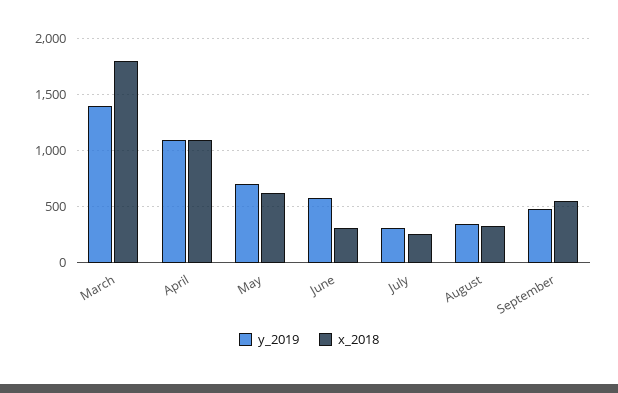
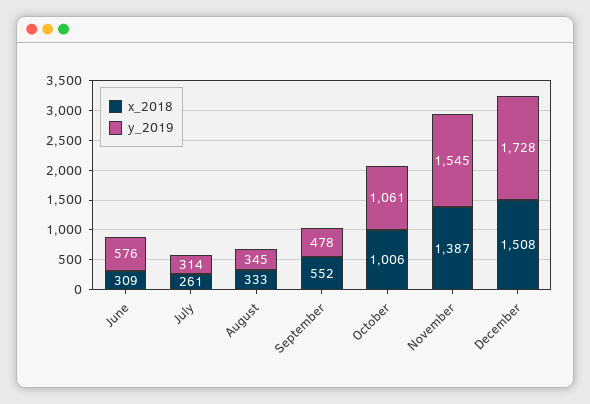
y_2019, March: 1400 -> none
x_2018, March: 1800 -> none
y_2019, April: 1100 -> none
x_2018, April: 1100 -> none
y_2019, May: 700 -> none
x_2018, May: 600 -> none
x_2018, October: none -> 1006
y_2019, October: none -> 1061
x_2018, November: none -> 1387
y_2019, November: none -> 1545
x_2018, December: none -> 1508
y_2019, December: none -> 1728

